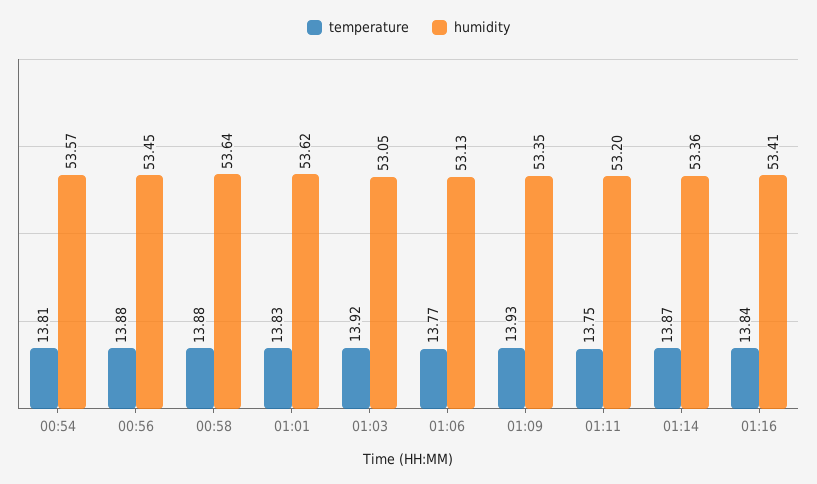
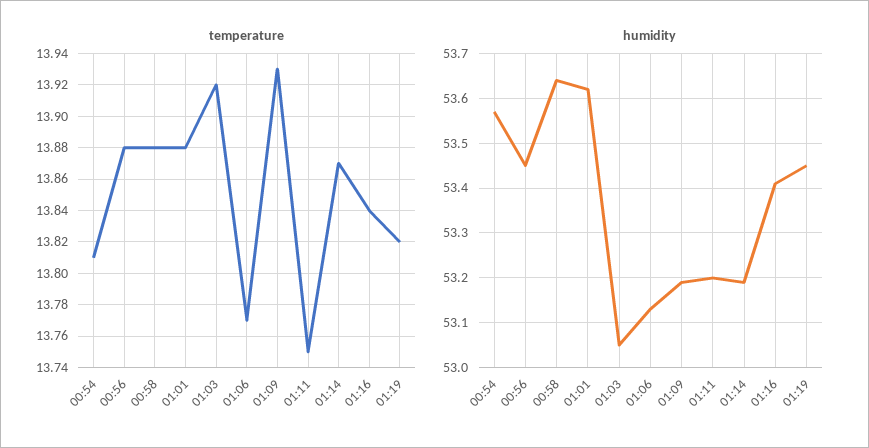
temperature, 01:01: 13.83 -> 13.88
humidity, 01:09: 53.35 -> 53.2
humidity, 01:14: 53.36 -> 53.2
temperature, 01:19: none -> 13.82
humidity, 01:19: none -> 53.45

